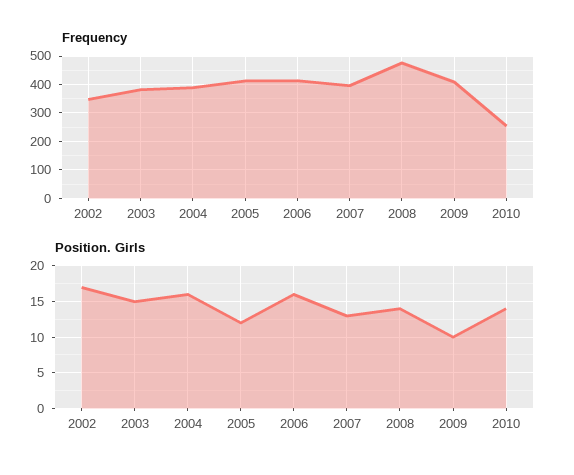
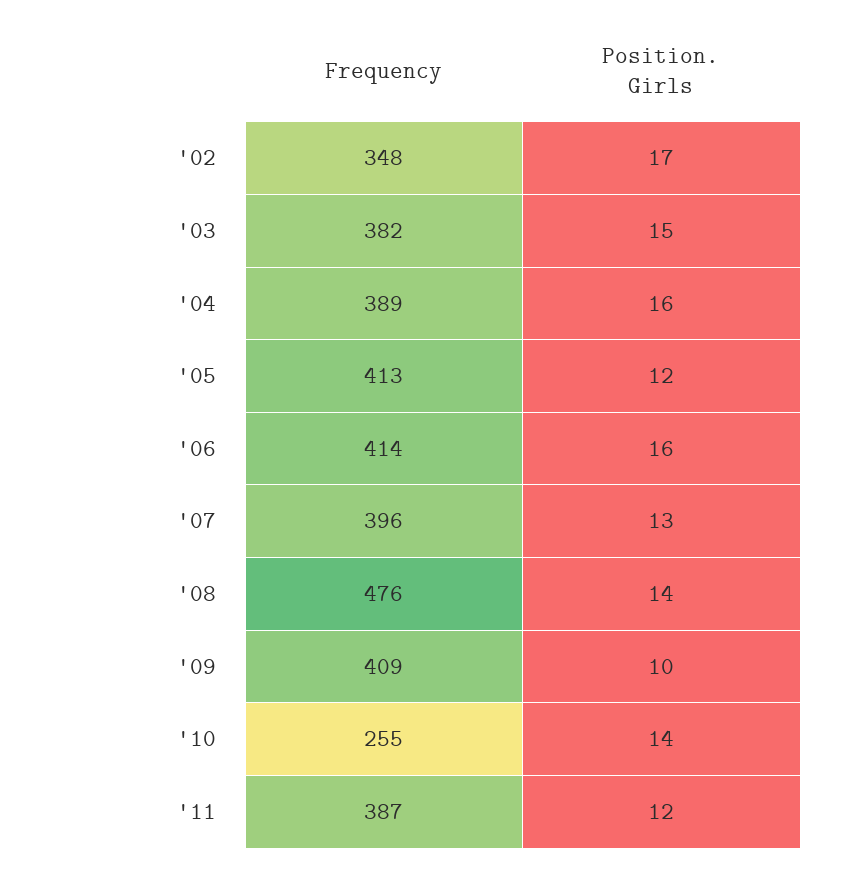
Frequency, '11: none -> 387
Position. Girls, '11: none -> 12

